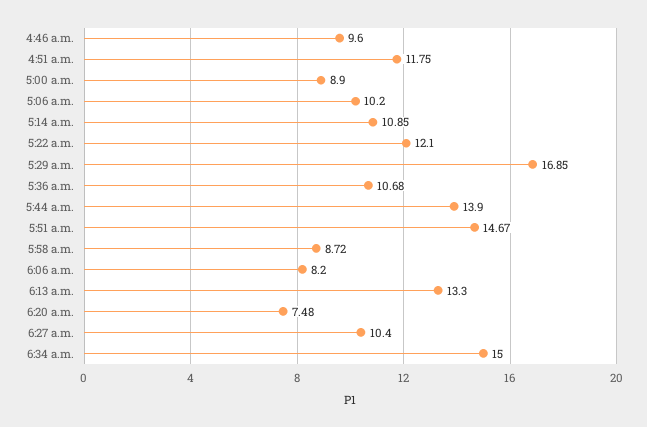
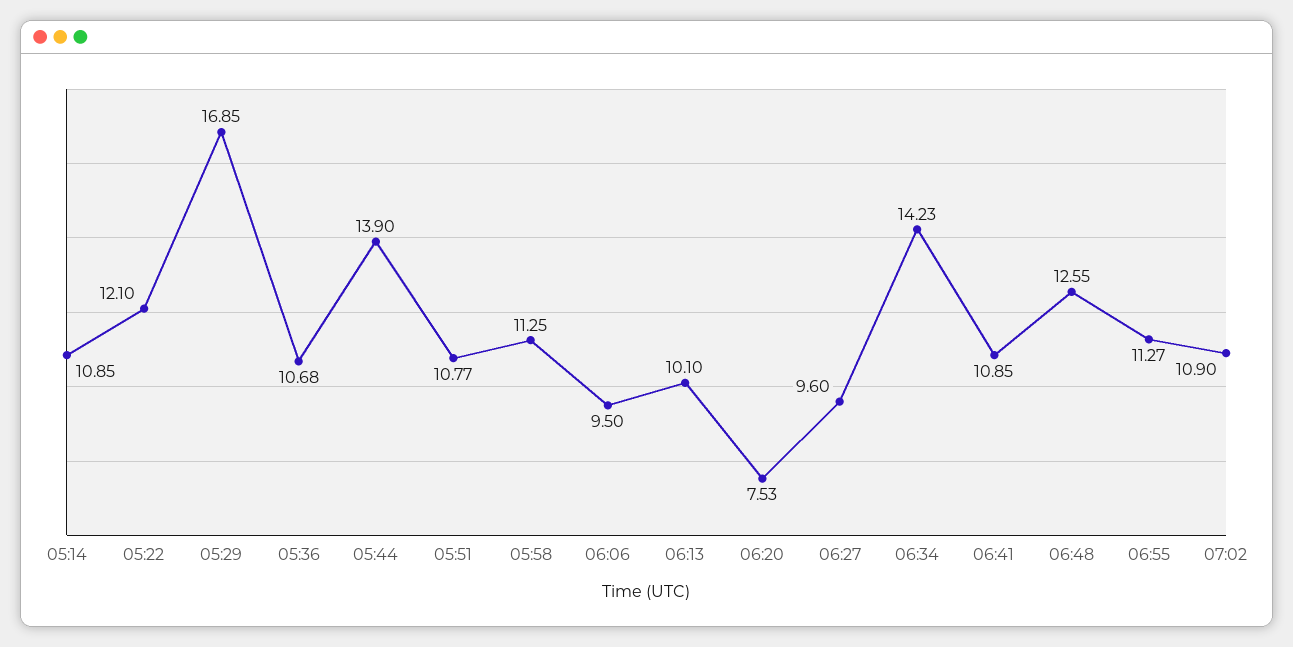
4:46 a.m.: 9.6 -> none
4:51 a.m.: 11.75 -> none
5:00 a.m.: 8.9 -> none
5:06 a.m.: 10.2 -> none
5:51 a.m.: 14.67 -> 10.77
5:58 a.m.: 8.72 -> 11.25
6:06 a.m.: 8.2 -> 9.5
6:13 a.m.: 13.3 -> 10.1
6:20 a.m.: 7.48 -> 7.53
6:27 a.m.: 10.4 -> 9.6
6:34 a.m.: 15 -> 14.23
06:41: none -> 10.85
06:48: none -> 12.55
06:55: none -> 11.27
07:02: none -> 10.9

